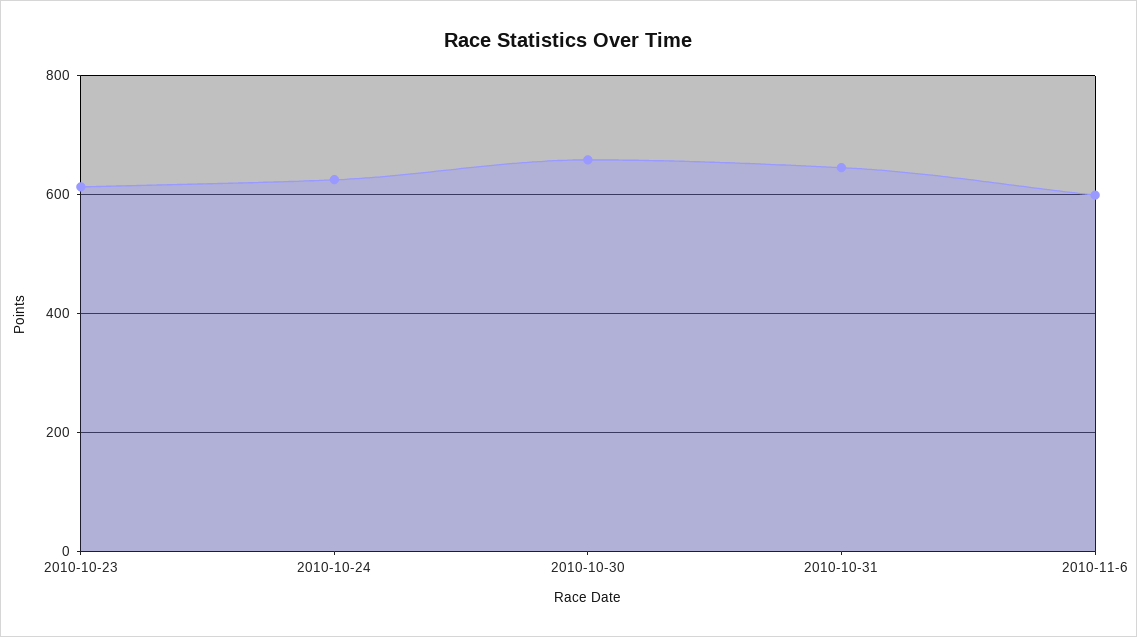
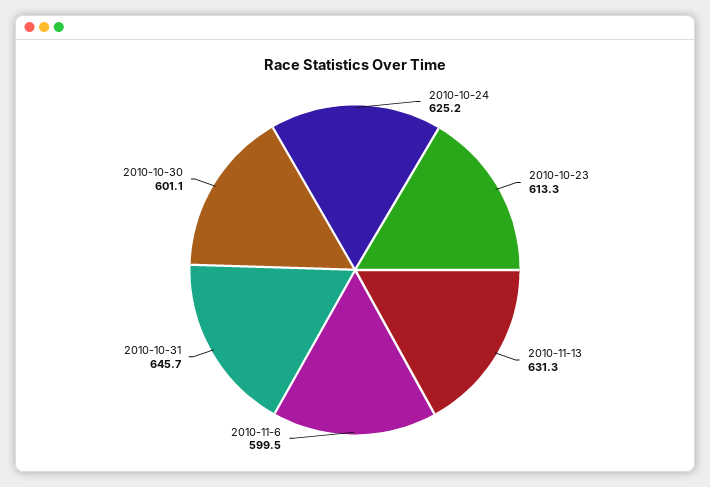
2010-10-30: 660 -> 601.1
2010-11-13: none -> 631.3

